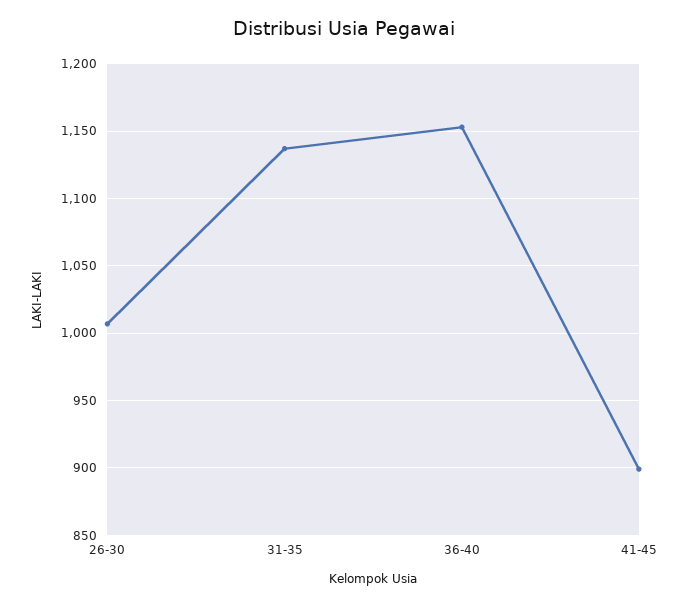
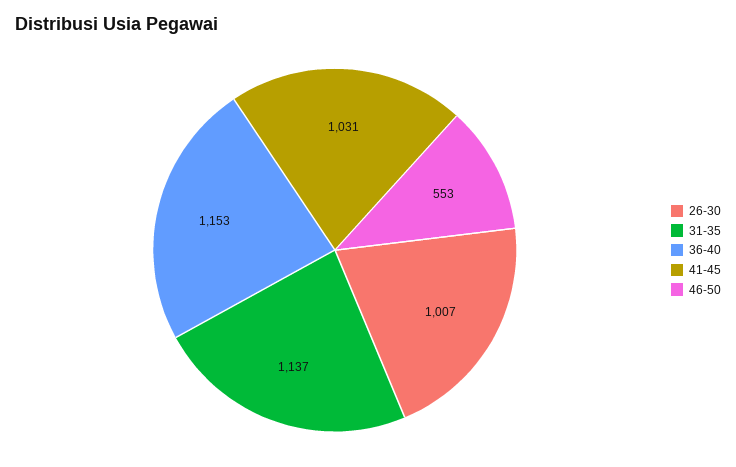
41-45: 900 -> 1031
46-50: none -> 553

